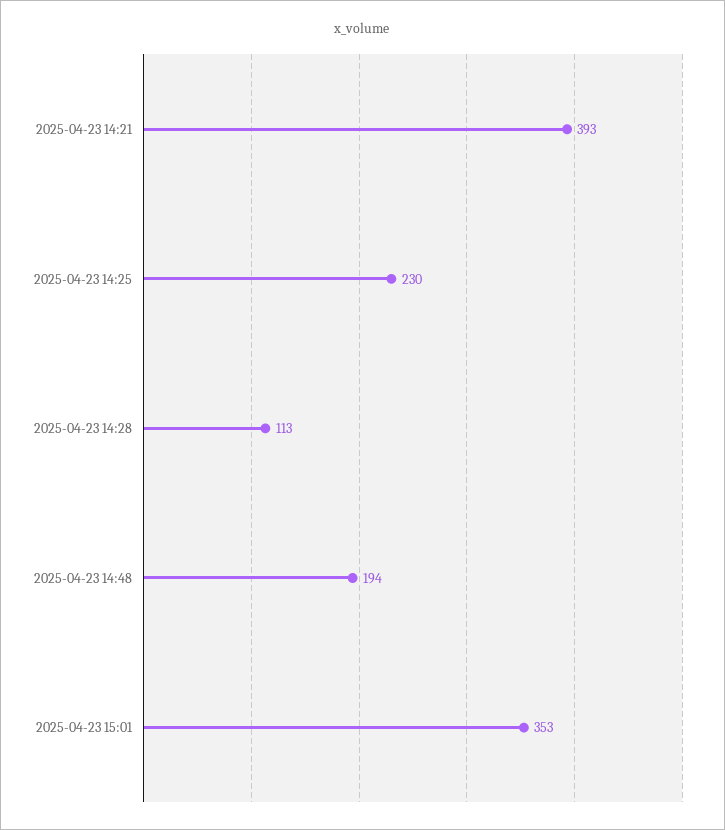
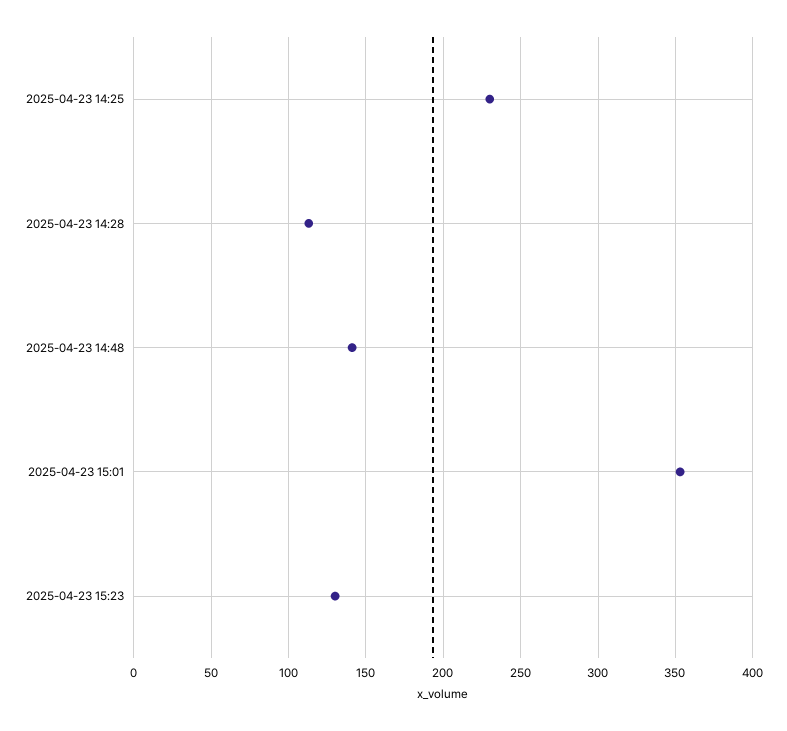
2025-04-23 14:21: 393 -> none
2025-04-23 14:48: 194 -> 140
2025-04-23 15:23: none -> 130

